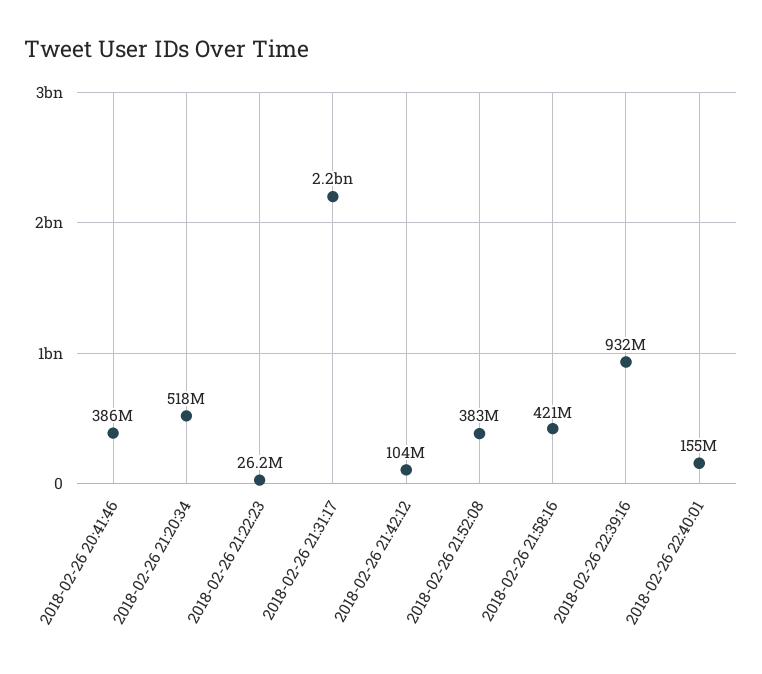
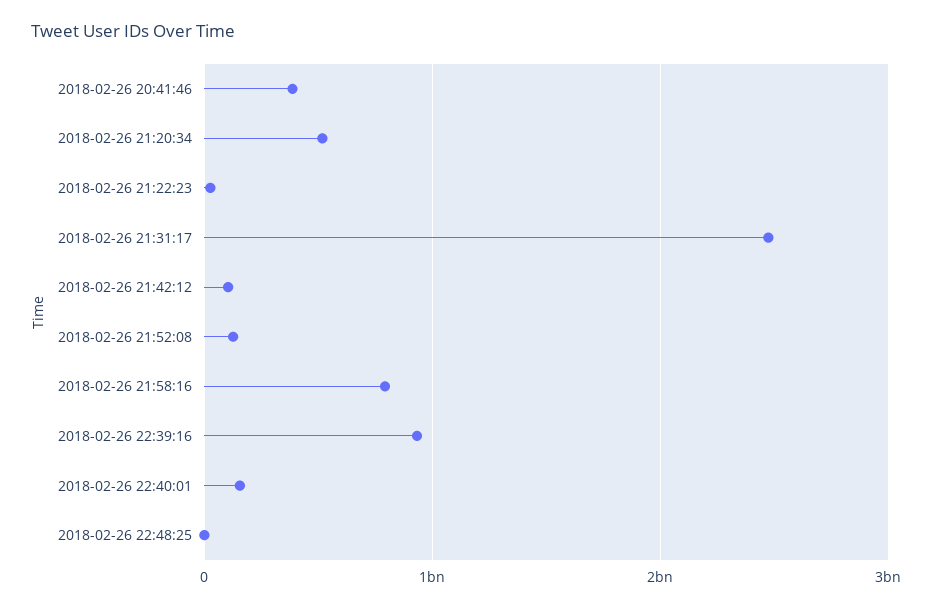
2018-02-26 21:31:17: 2200000000 -> 2500000000
2018-02-26 21:52:08: 383000000 -> 100000000
2018-02-26 21:58:16: 421000000 -> 800000000
2018-02-26 22:48:25: none -> 0

